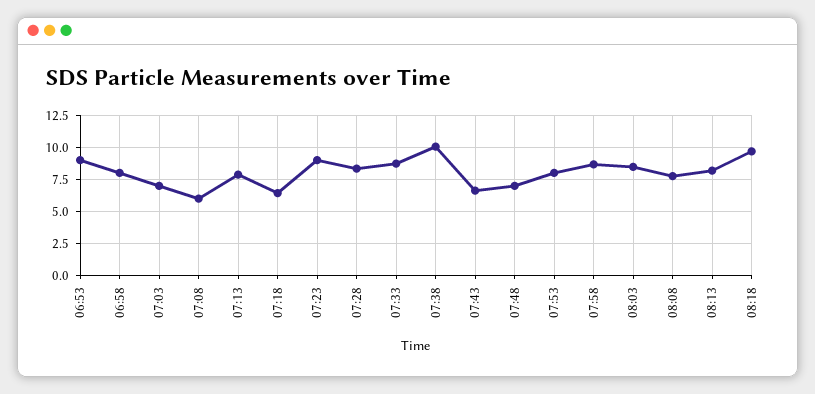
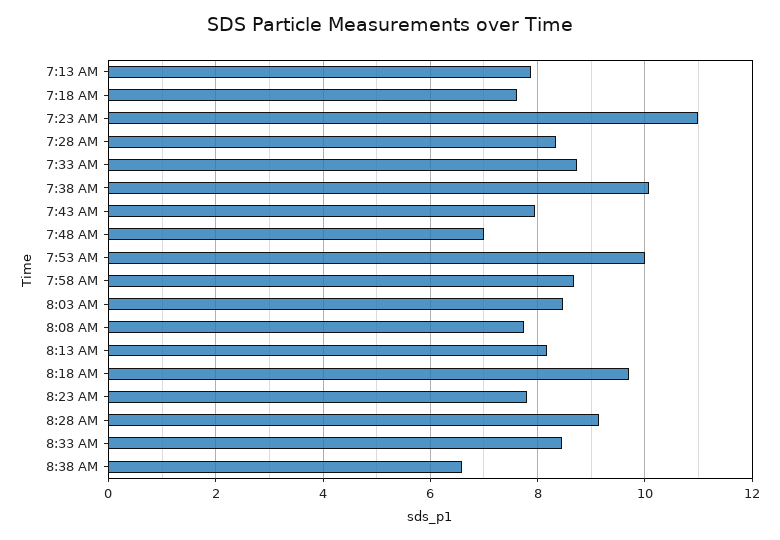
06:53: 9 -> none
06:58: 8 -> none
07:03: 7 -> none
07:08: 6 -> none
07:18: 6.5 -> 7.6
07:23: 9 -> 11
07:43: 6.5 -> 8
07:53: 8 -> 10
8:23 AM: none -> 7.8
8:28 AM: none -> 9.2
8:33 AM: none -> 8.4
8:38 AM: none -> 6.6

